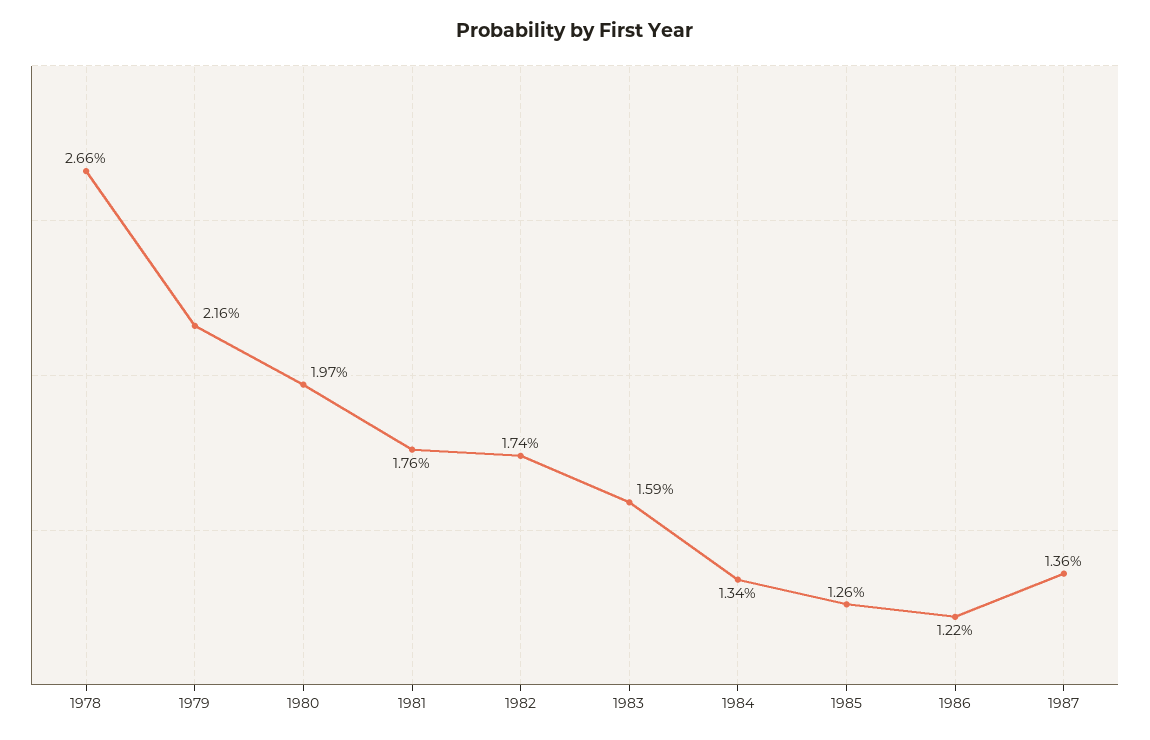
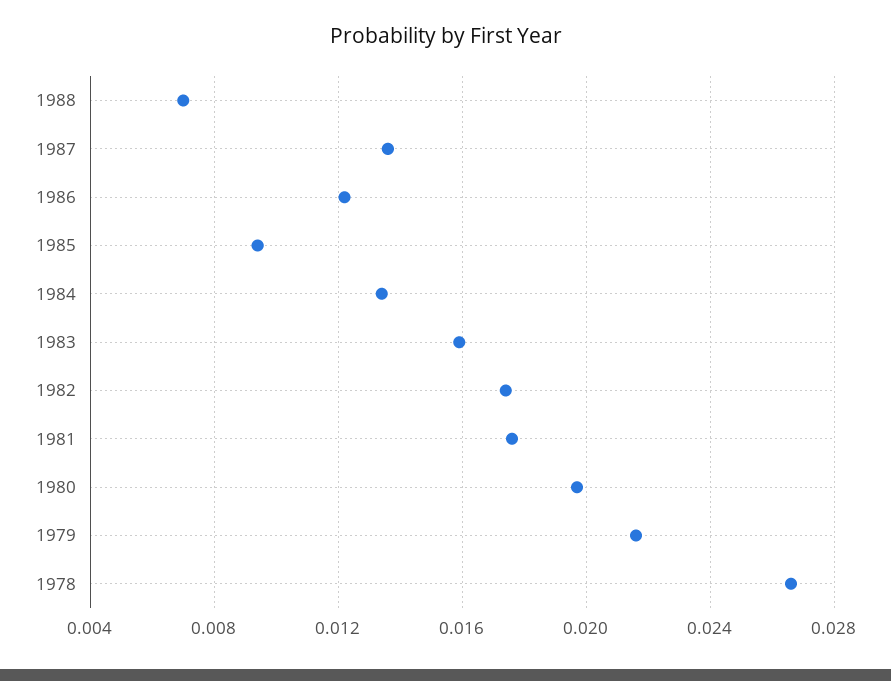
1985: 0.0126 -> 0.0095
1988: none -> 0.007

